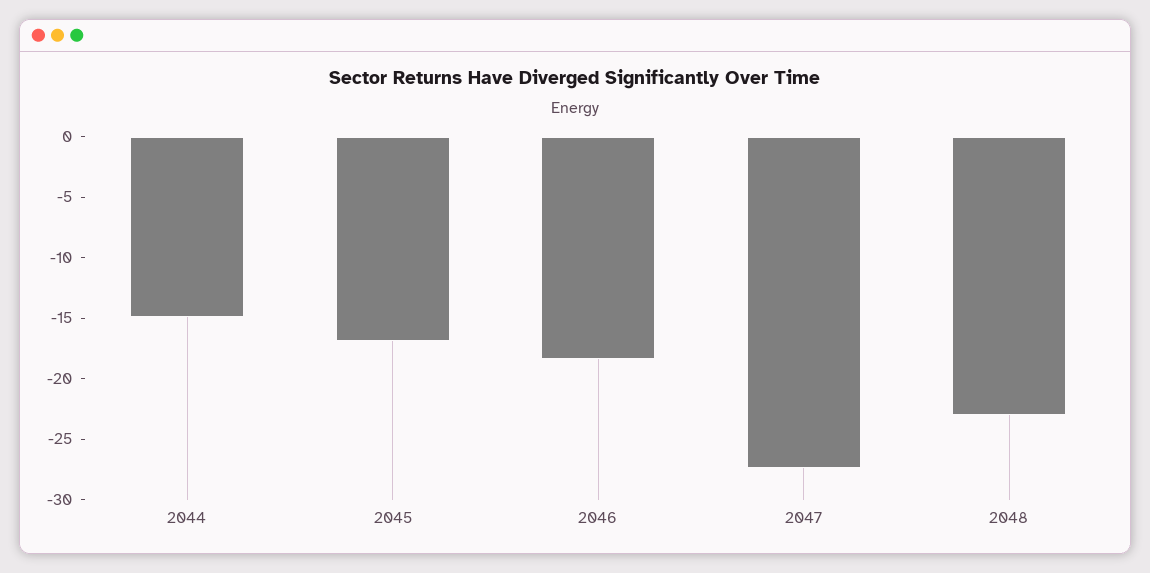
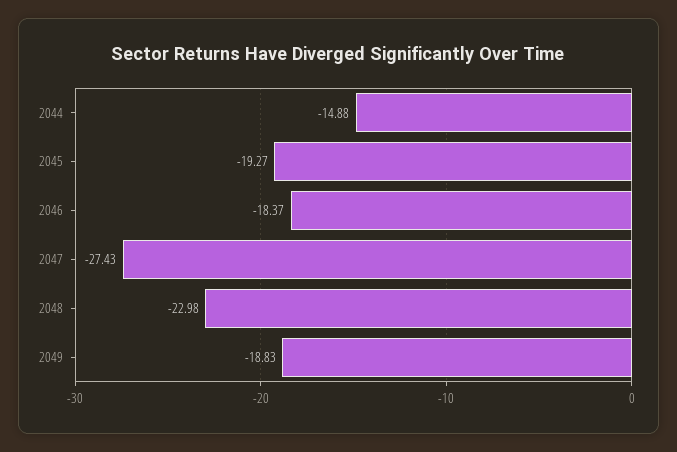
2045: -17 -> -19.27
2049: none -> -18.83

